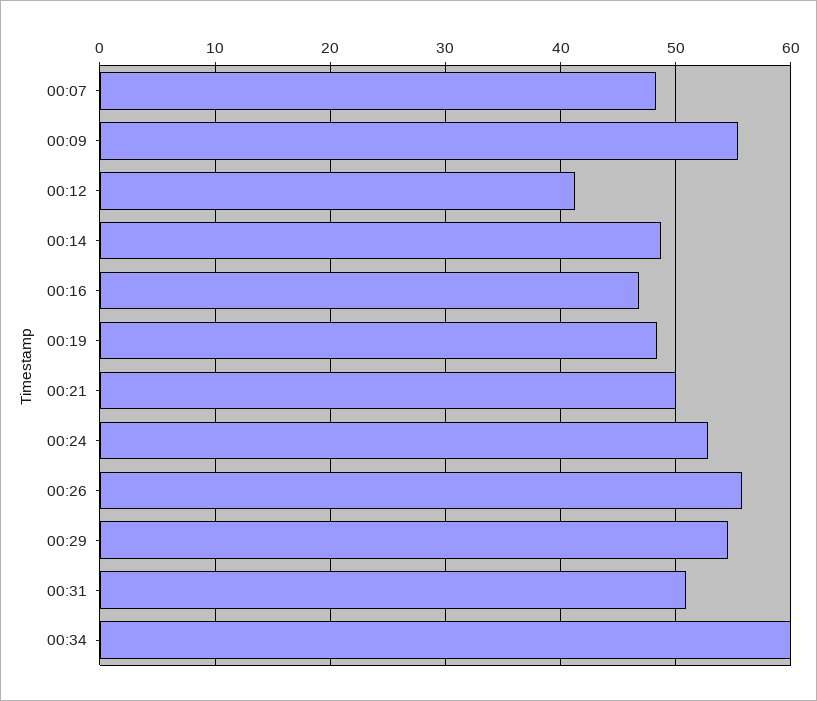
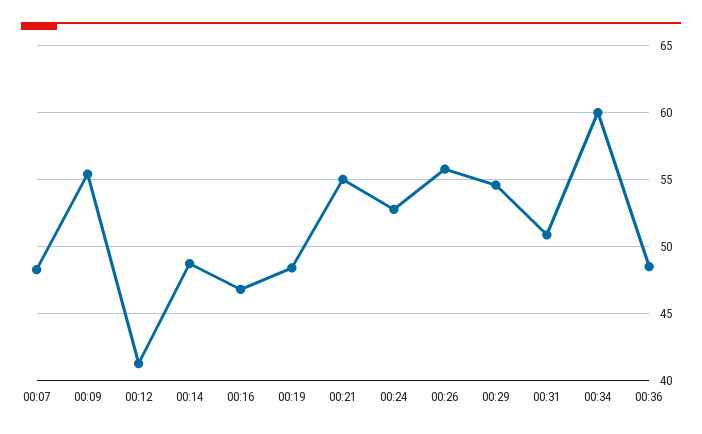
00:21: 50 -> 55
00:36: none -> 48.5

